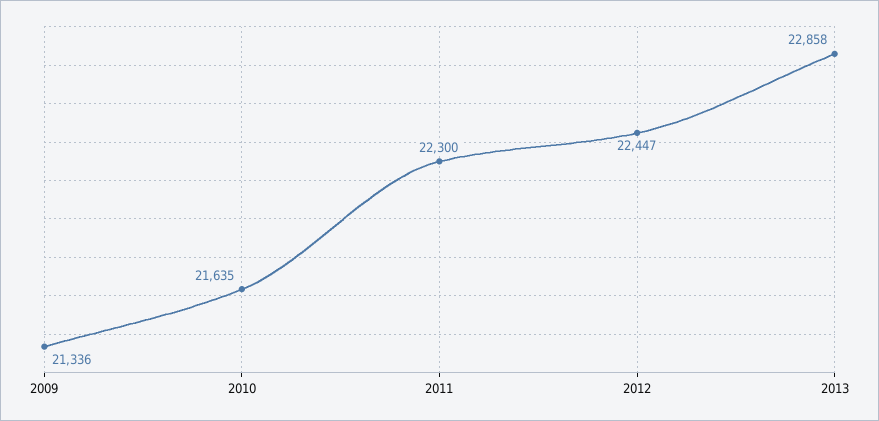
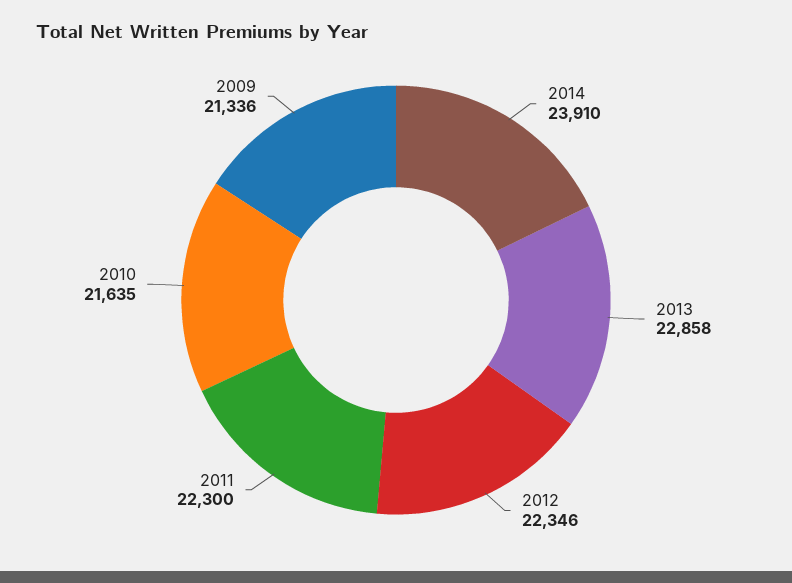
2012: 22447 -> 22346
2014: none -> 23910

